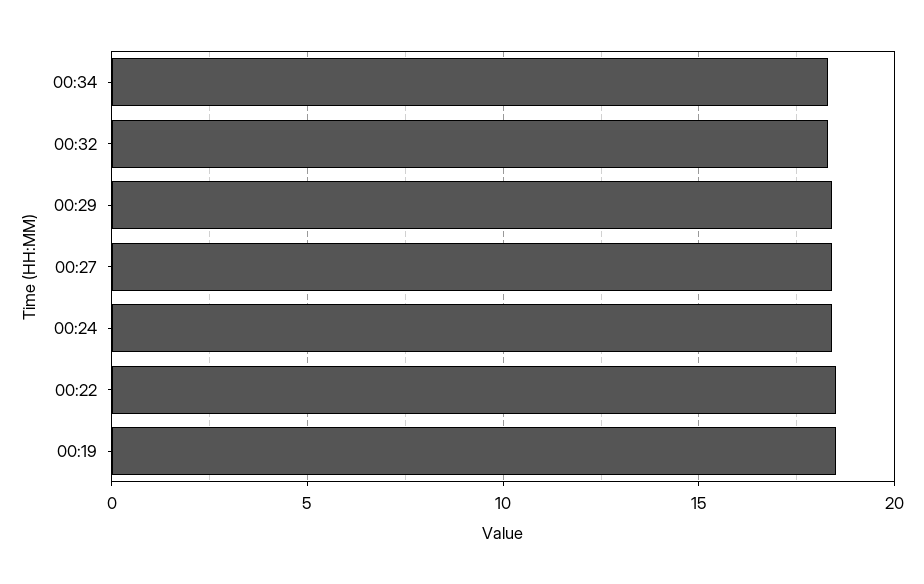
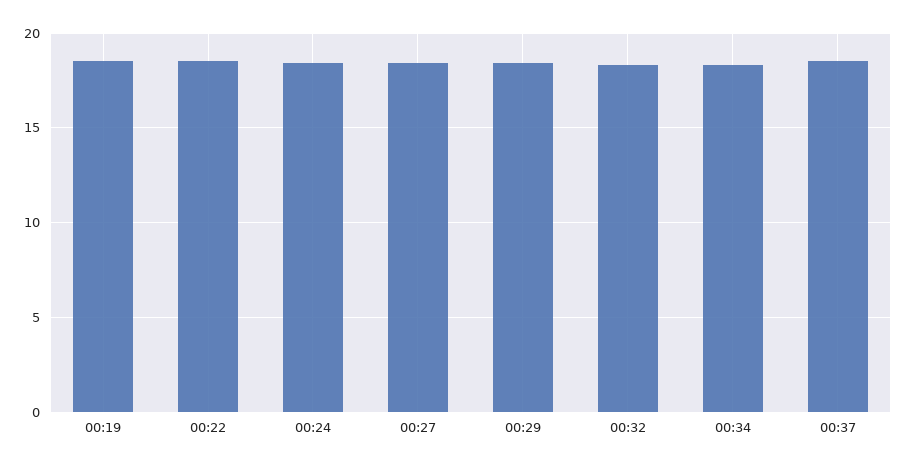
00:37: none -> 18.5

